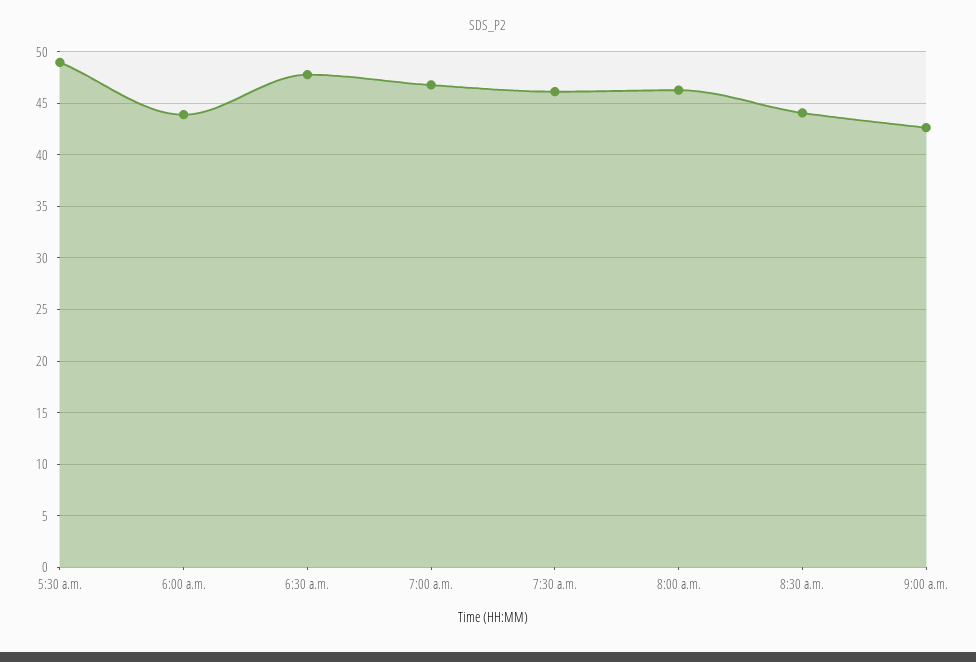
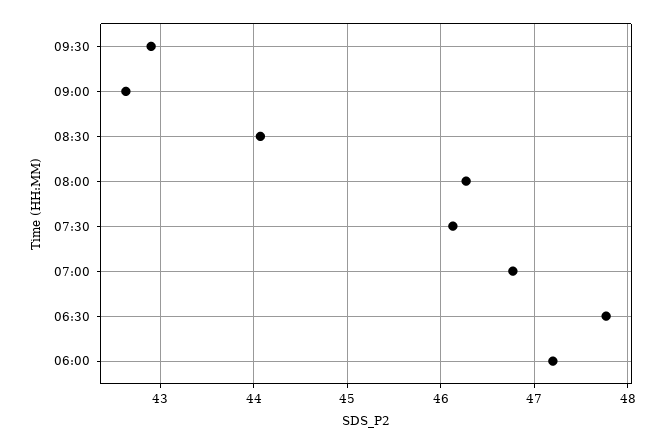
5:30 a.m.: 49 -> none
6:00 a.m.: 44 -> 47.2
09:30: none -> 42.9

